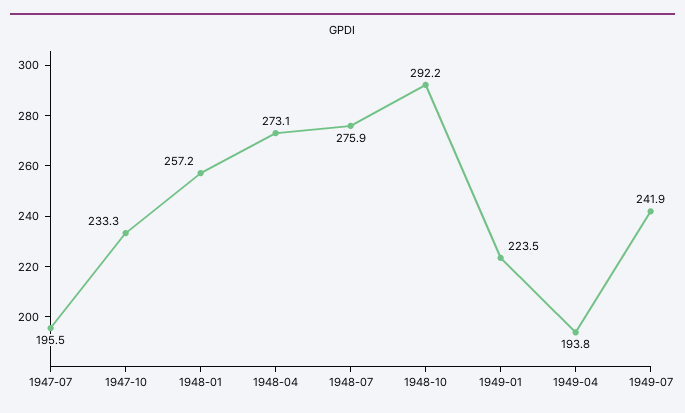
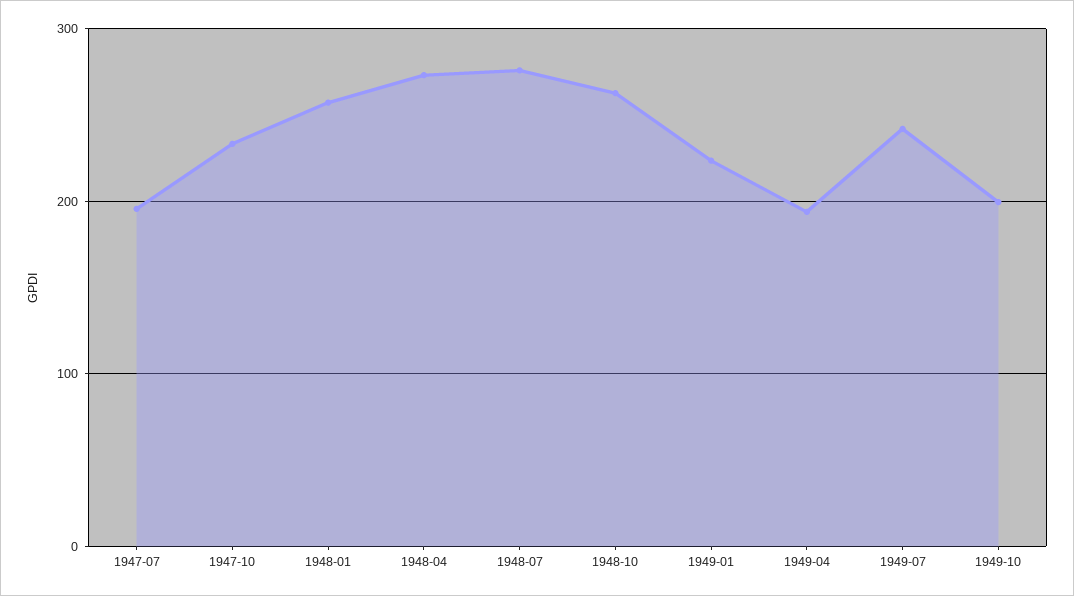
1948-10: 292.2 -> 260
1949-10: none -> 200

